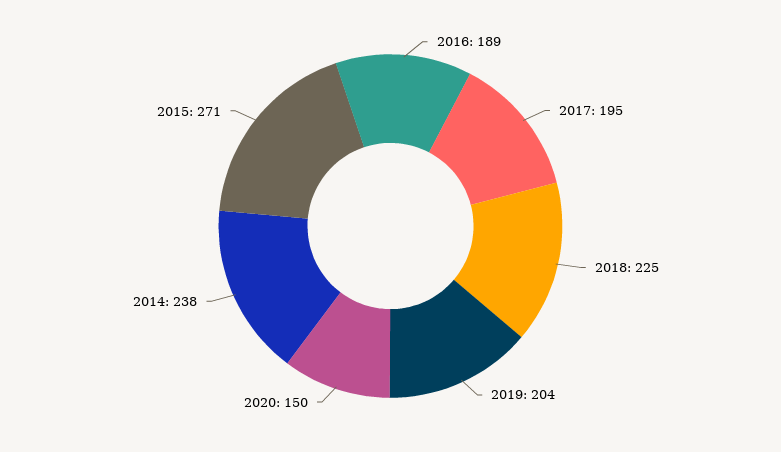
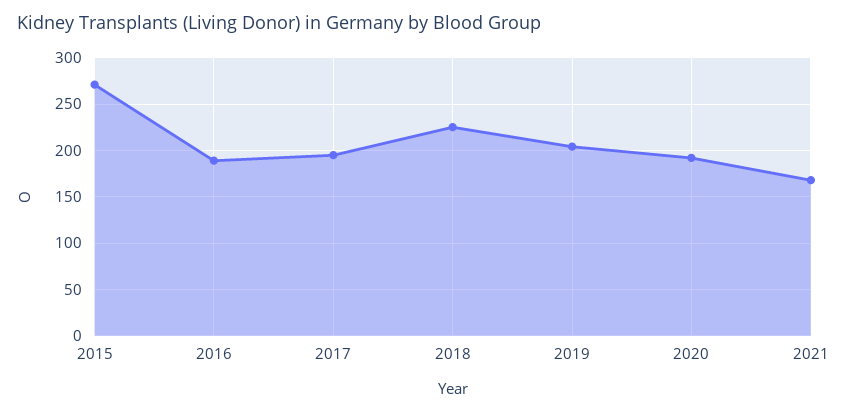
2020: 150 -> 190
2014: 238 -> none
2021: none -> 170

